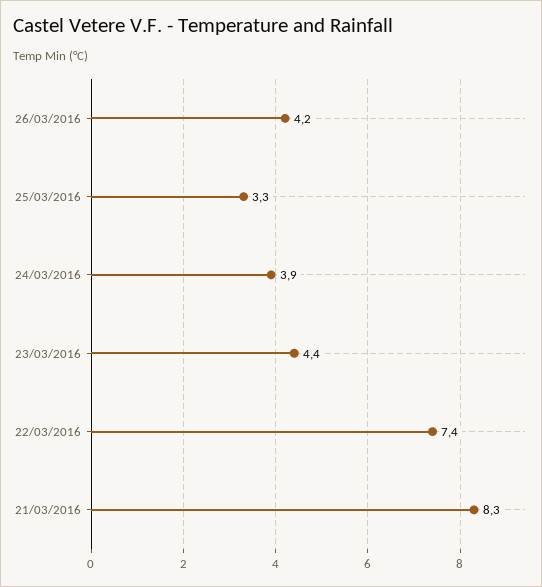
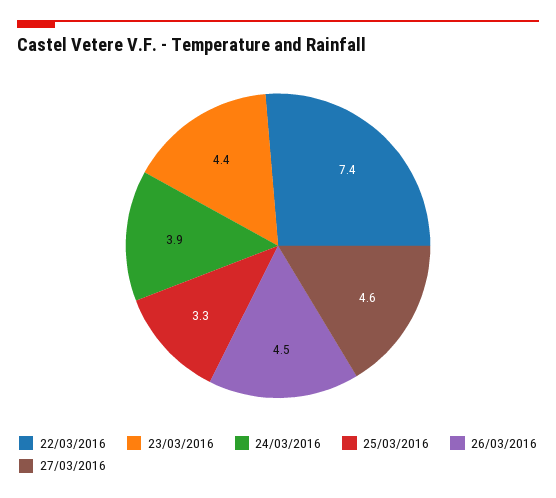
26/03/2016: 4.2 -> 4.5
21/03/2016: 8.3 -> none
27/03/2016: none -> 4.6

